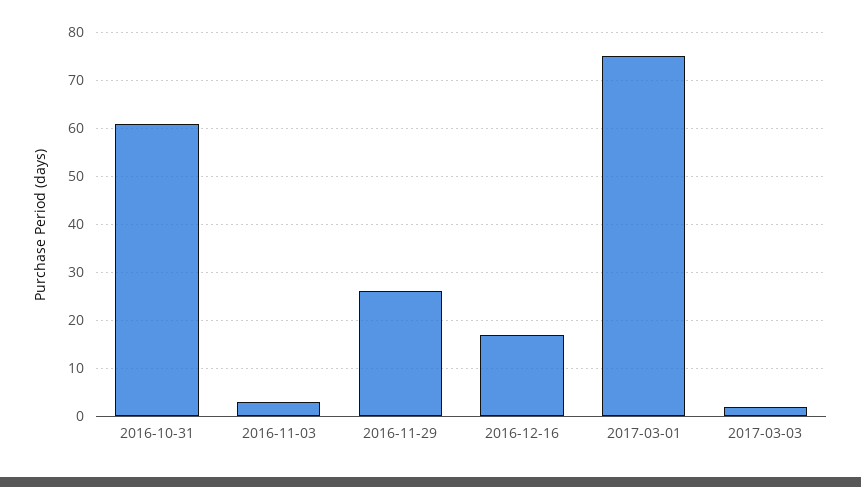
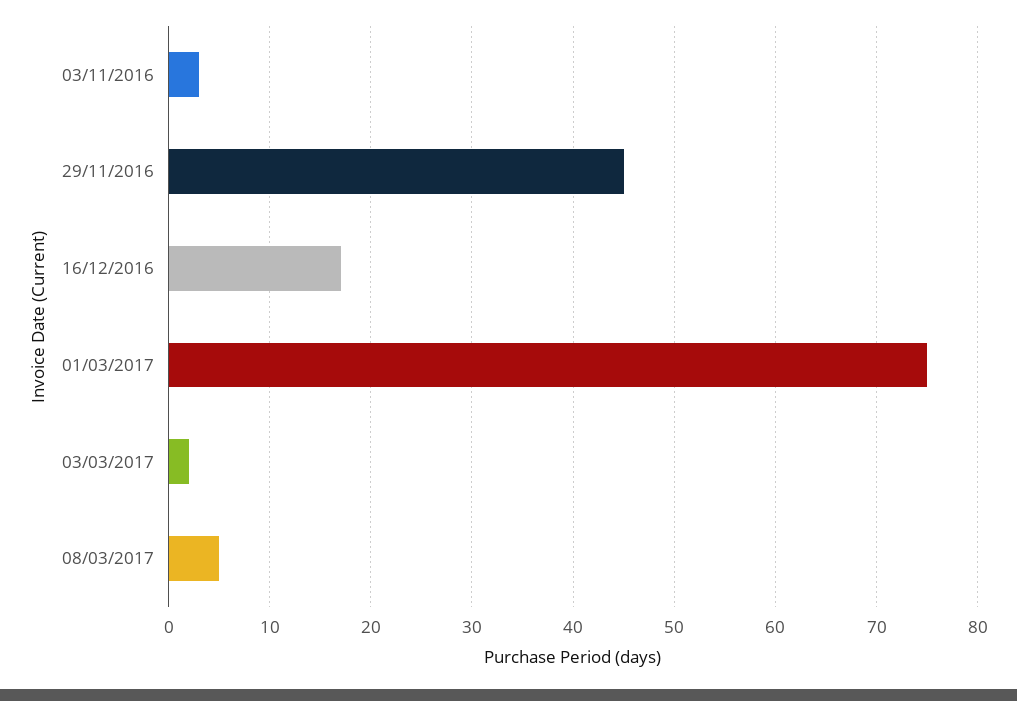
2016-10-31: 60 -> none
2016-11-29: 25 -> 45
08/03/2017: none -> 5

